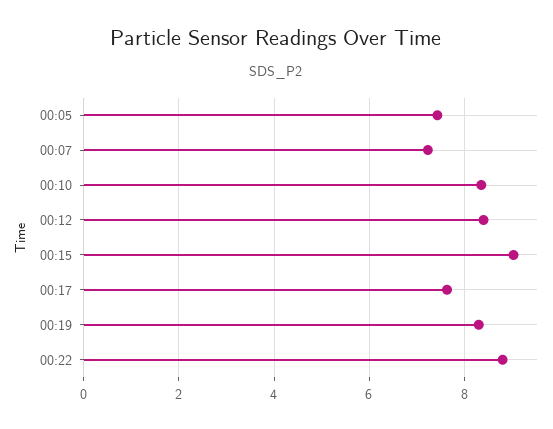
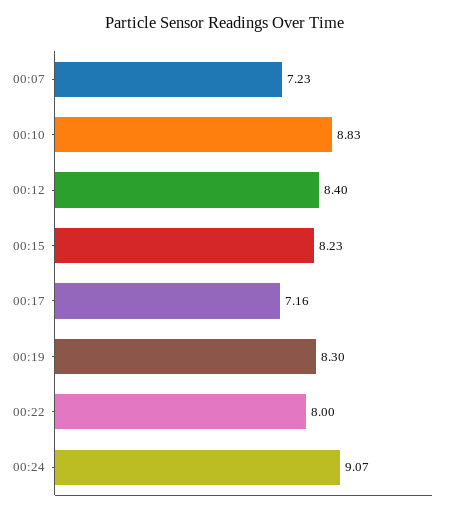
00:05: 7.4 -> none
00:10: 8.4 -> 8.83
00:15: 9 -> 8.23
00:17: 7.6 -> 7.16
00:22: 8.8 -> 8
00:24: none -> 9.07

